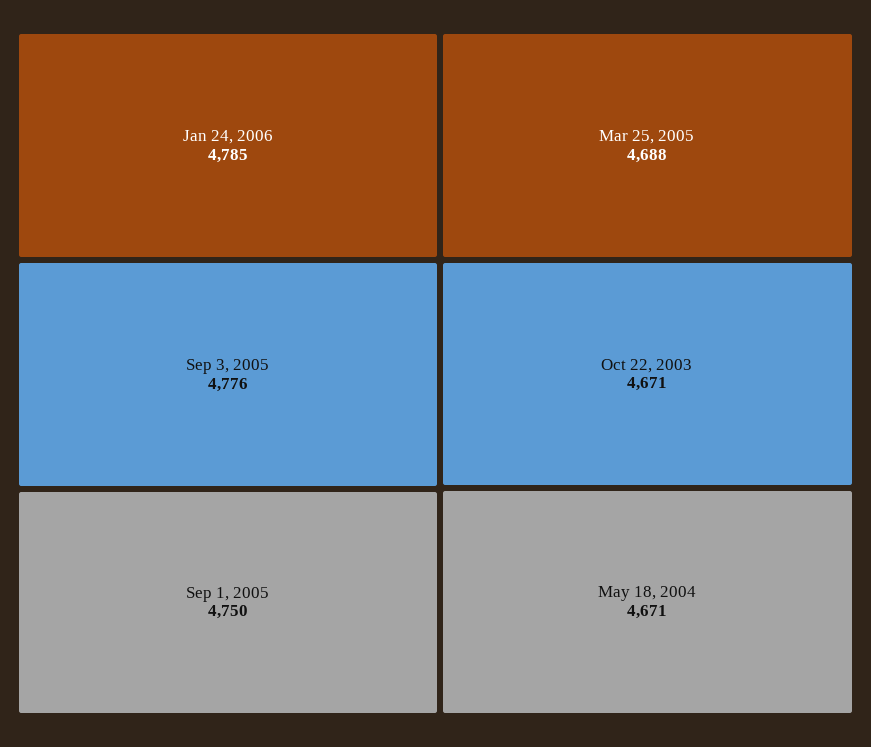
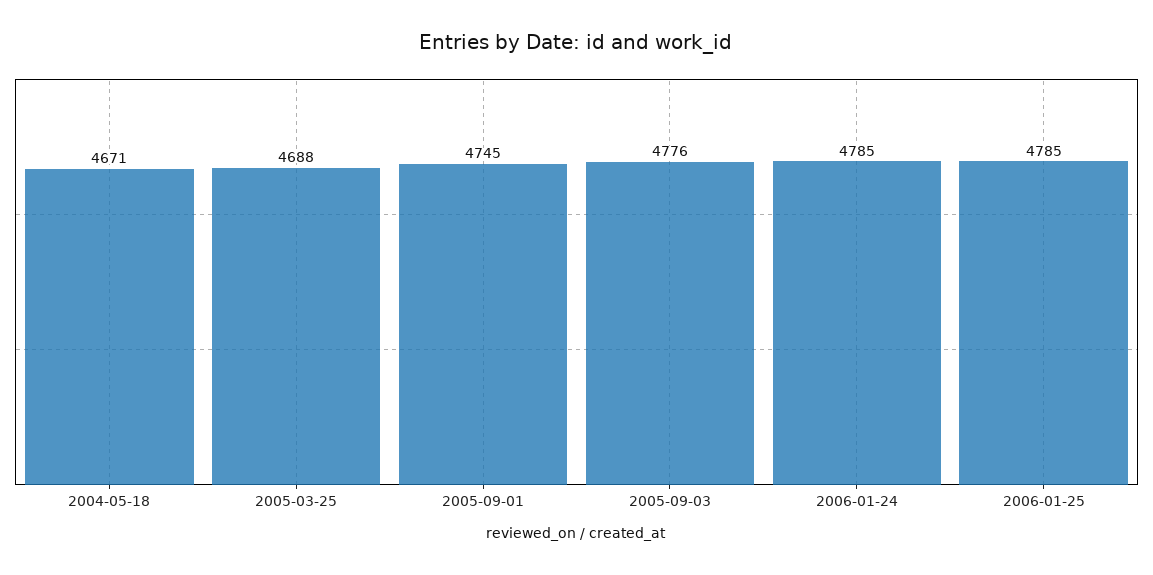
Sep 1, 2005: 4750 -> 4745
Oct 22, 2003: 4671 -> none
2006-01-25: none -> 4785

